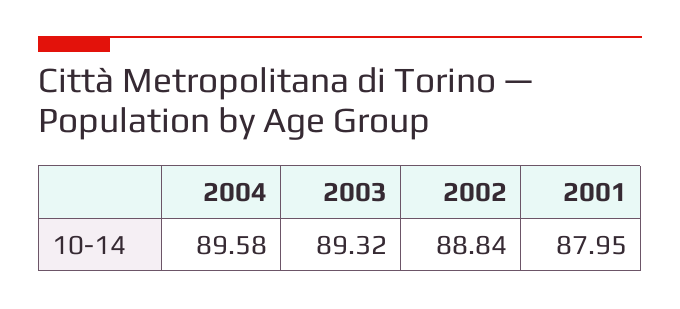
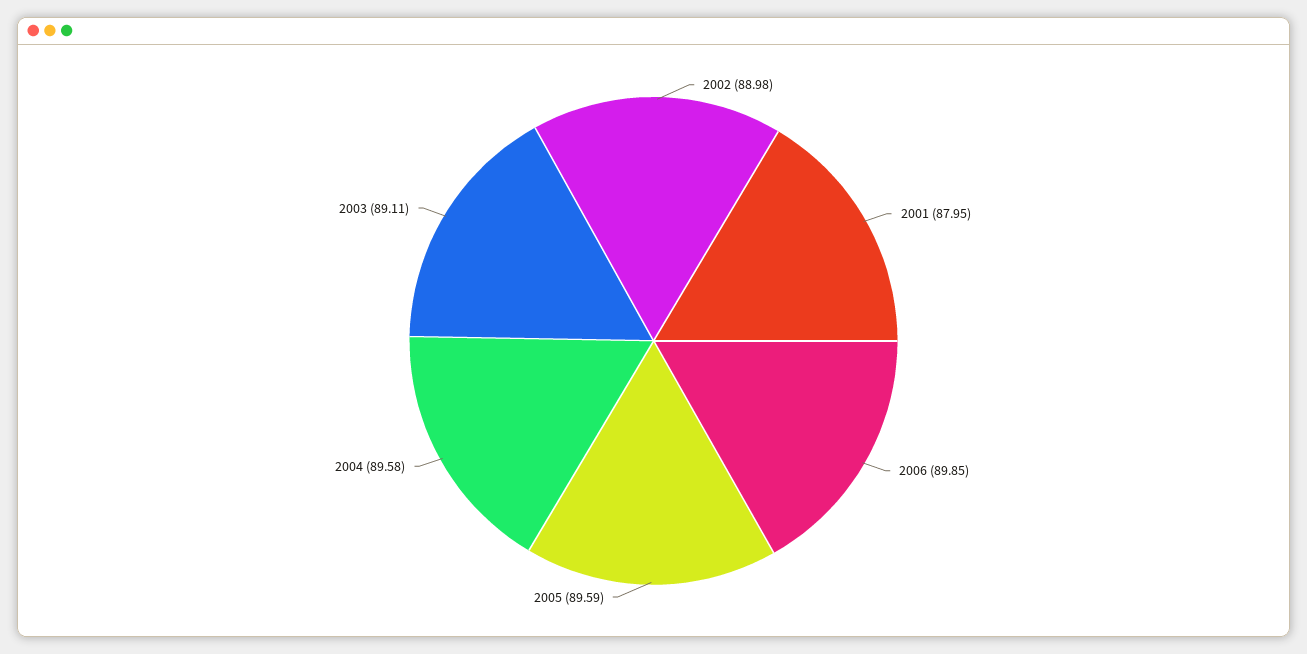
2003: 89.32 -> 89.11
2002: 88.84 -> 88.98
2006: none -> 89.85
2005: none -> 89.59

